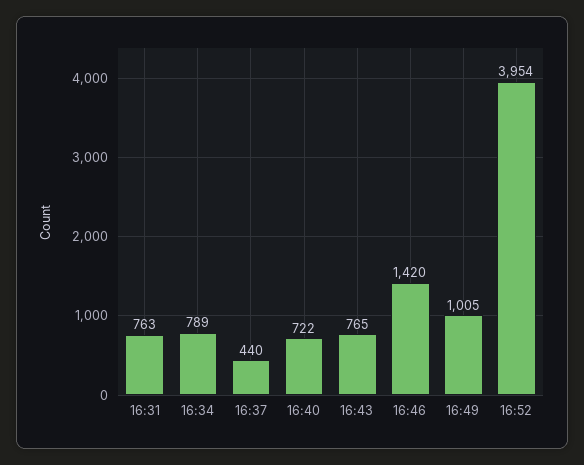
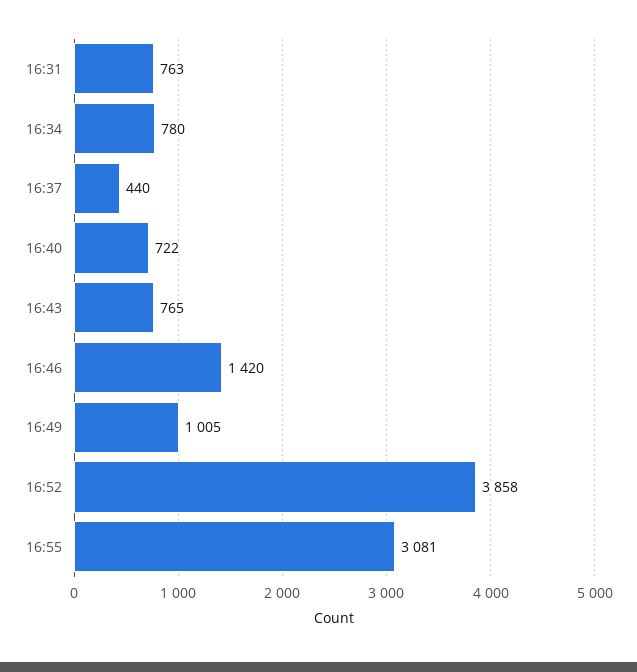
16:34: 789 -> 780
16:52: 3954 -> 3858
16:55: none -> 3081

